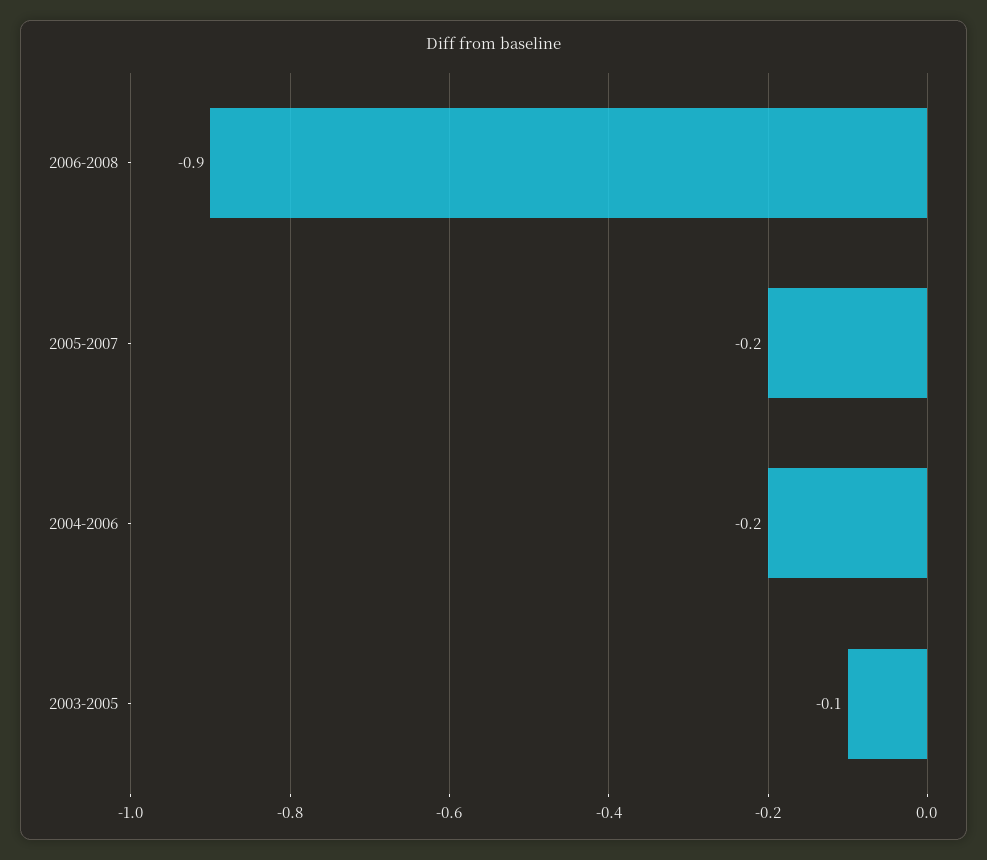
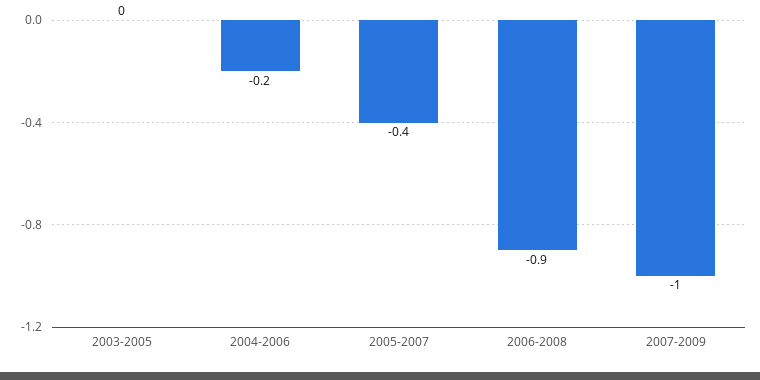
2005-2007: -0.2 -> -0.4
2003-2005: -0.1 -> 0
2007-2009: none -> -1

